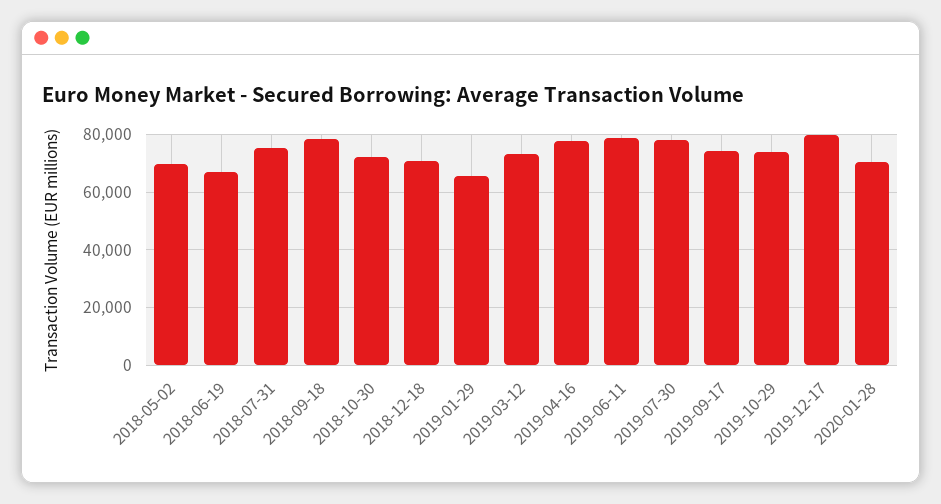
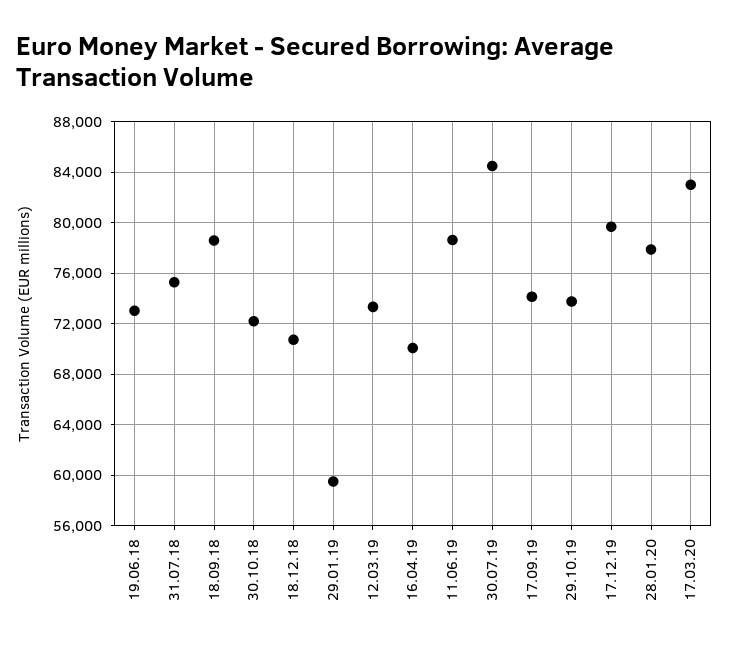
2018-05-02: 70000 -> none
2018-06-19: 67500 -> 73000
2019-01-29: 65000 -> 59500
2019-04-16: 77500 -> 70000
2019-07-30: 77500 -> 84500
2020-01-28: 70000 -> 78000
17.03.20: none -> 83000

